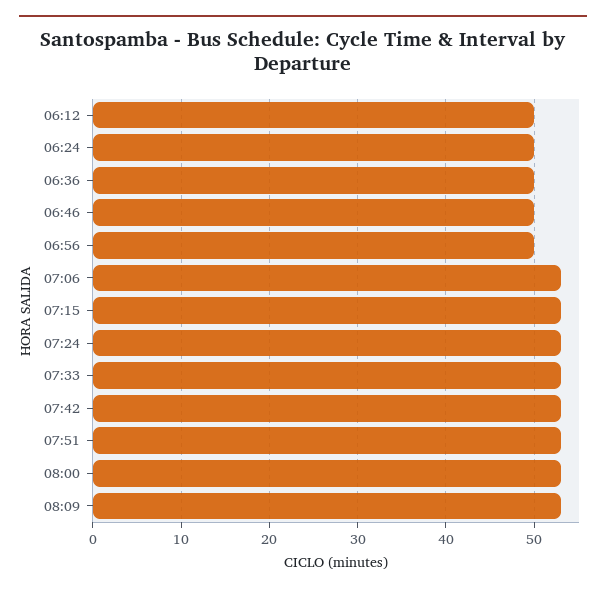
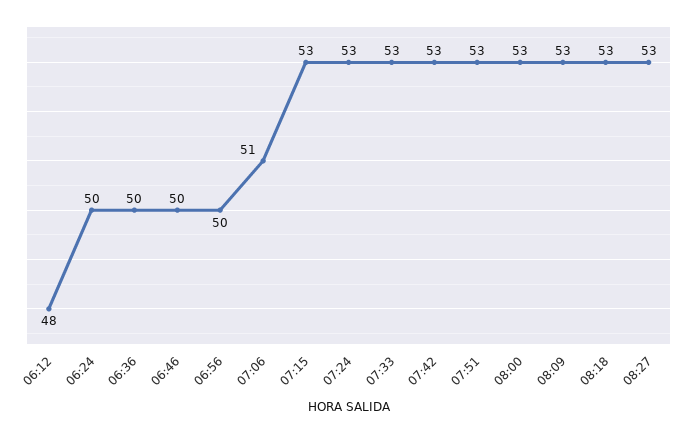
06:12: 50 -> 48
07:06: 53 -> 51
08:18: none -> 53
08:27: none -> 53

